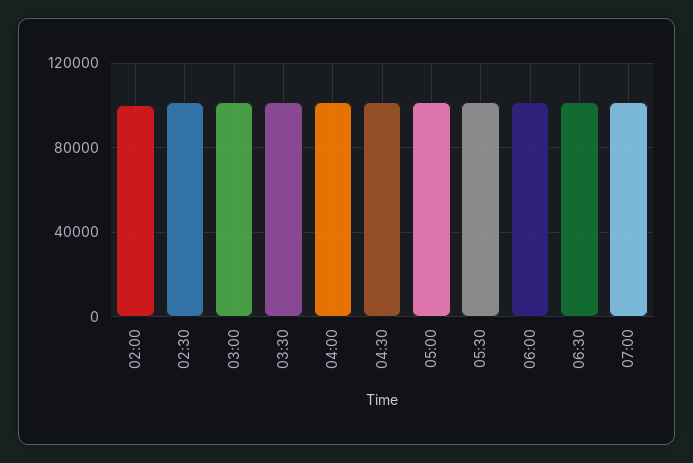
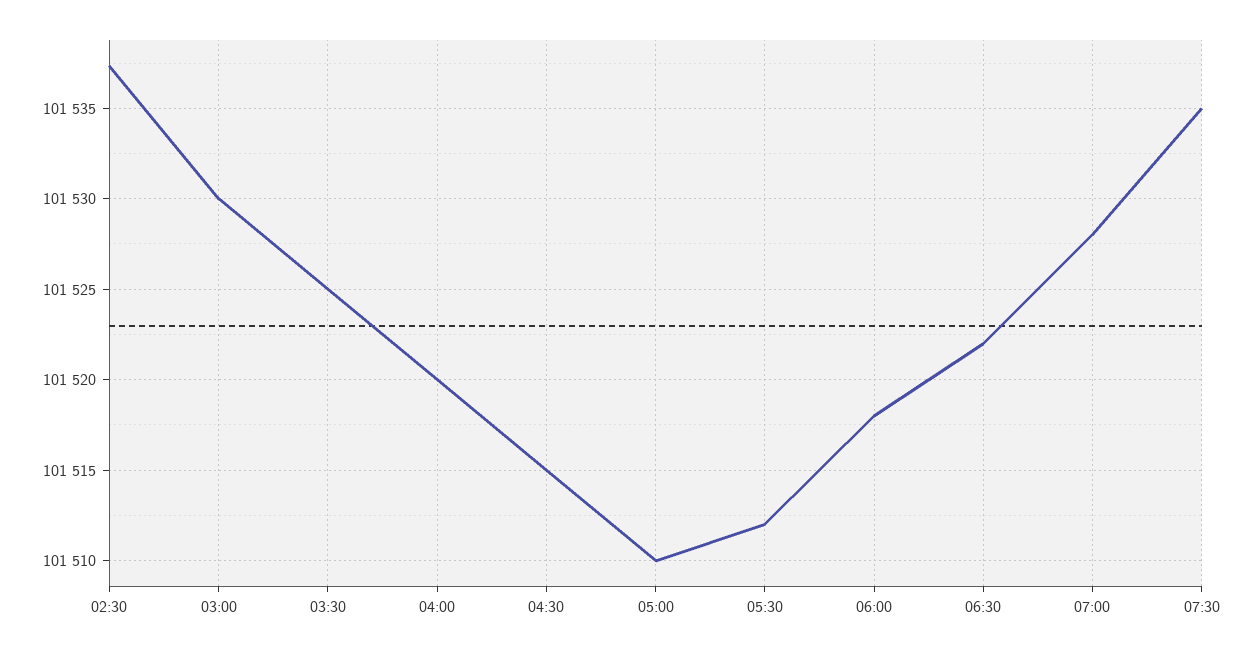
02:00: 100000 -> none
07:30: none -> 101535

